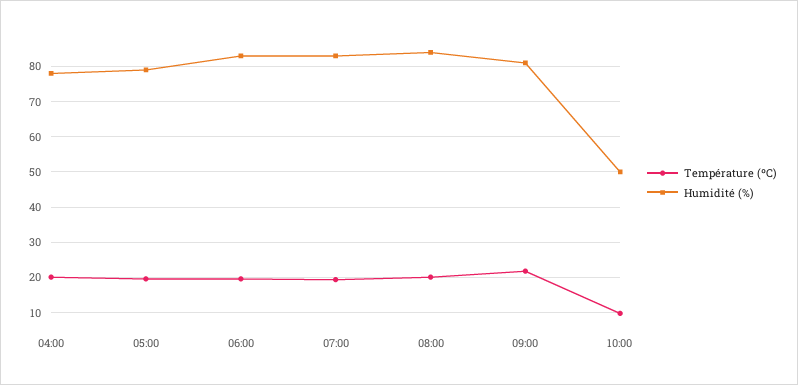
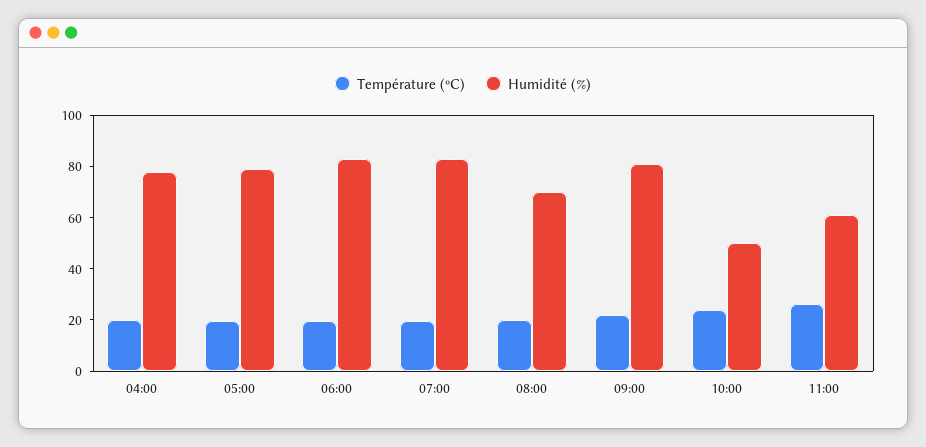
Humidité (%), 08:00: 84 -> 70
Température (ºC), 10:00: 10 -> 25
Température (ºC), 11:00: none -> 25
Humidité (%), 11:00: none -> 60

